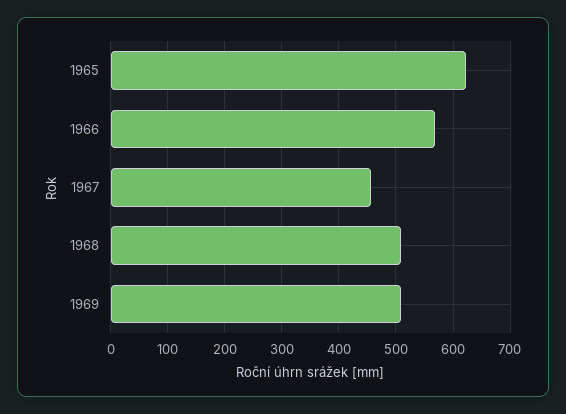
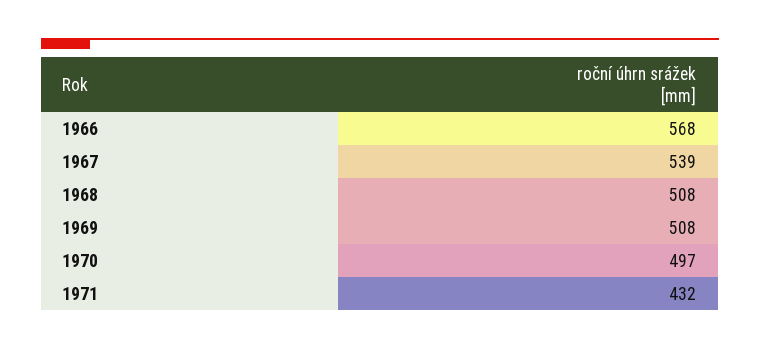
1965: 620 -> none
1967: 460 -> 539
1970: none -> 497
1971: none -> 432

